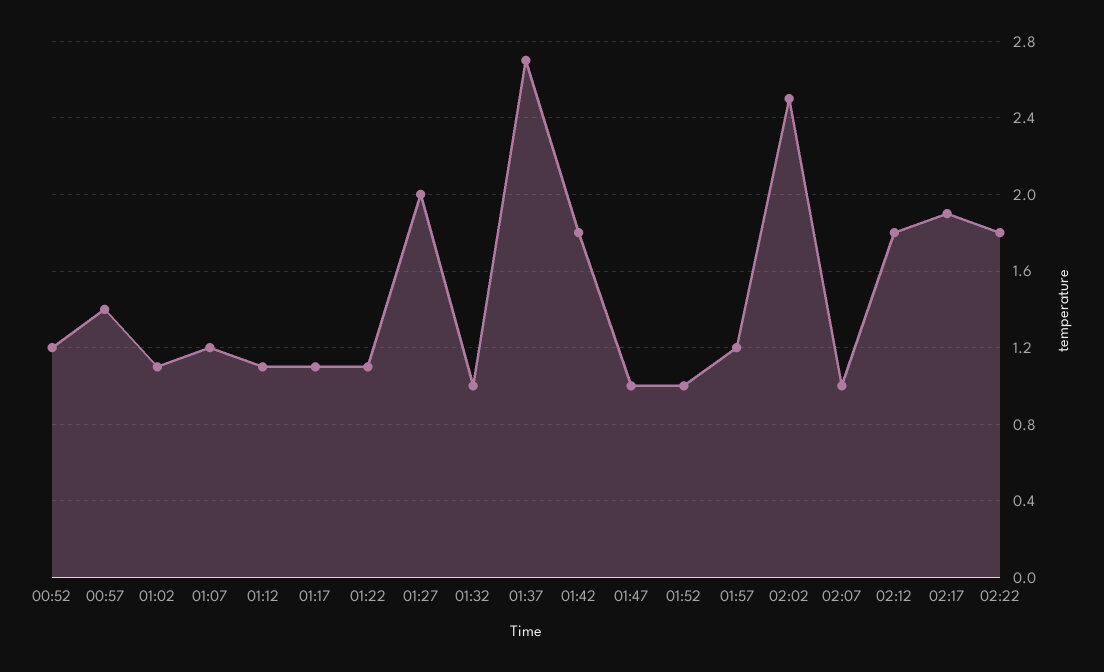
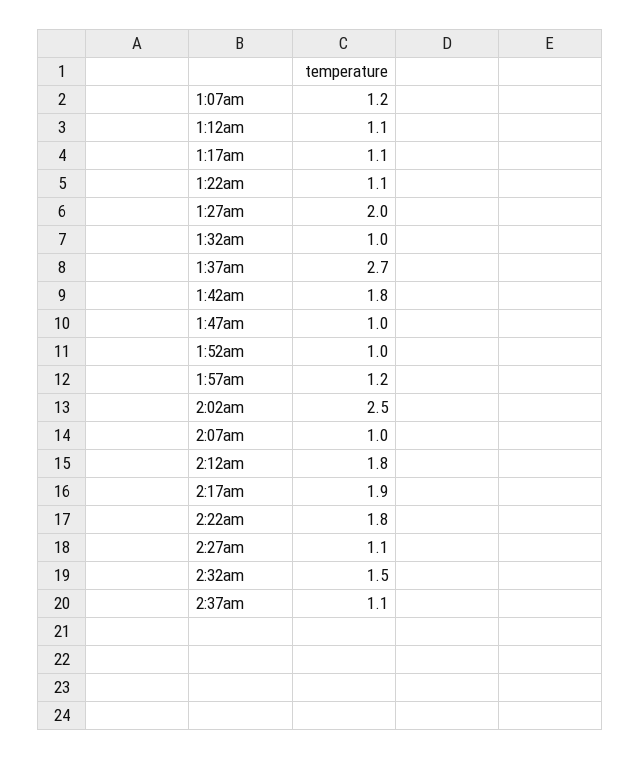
00:52: 1.2 -> none
00:57: 1.4 -> none
01:02: 1.1 -> none
2:27am: none -> 1.1
2:32am: none -> 1.5
2:37am: none -> 1.1

